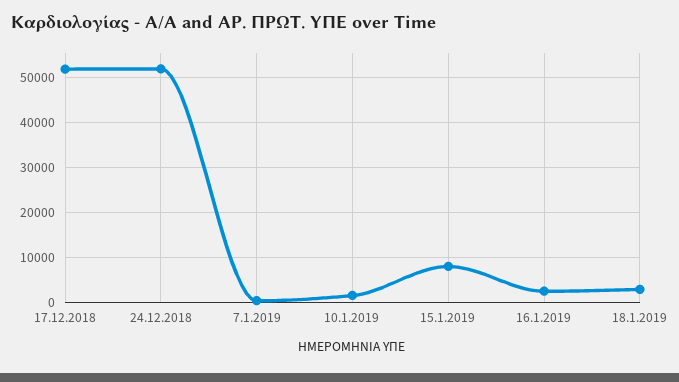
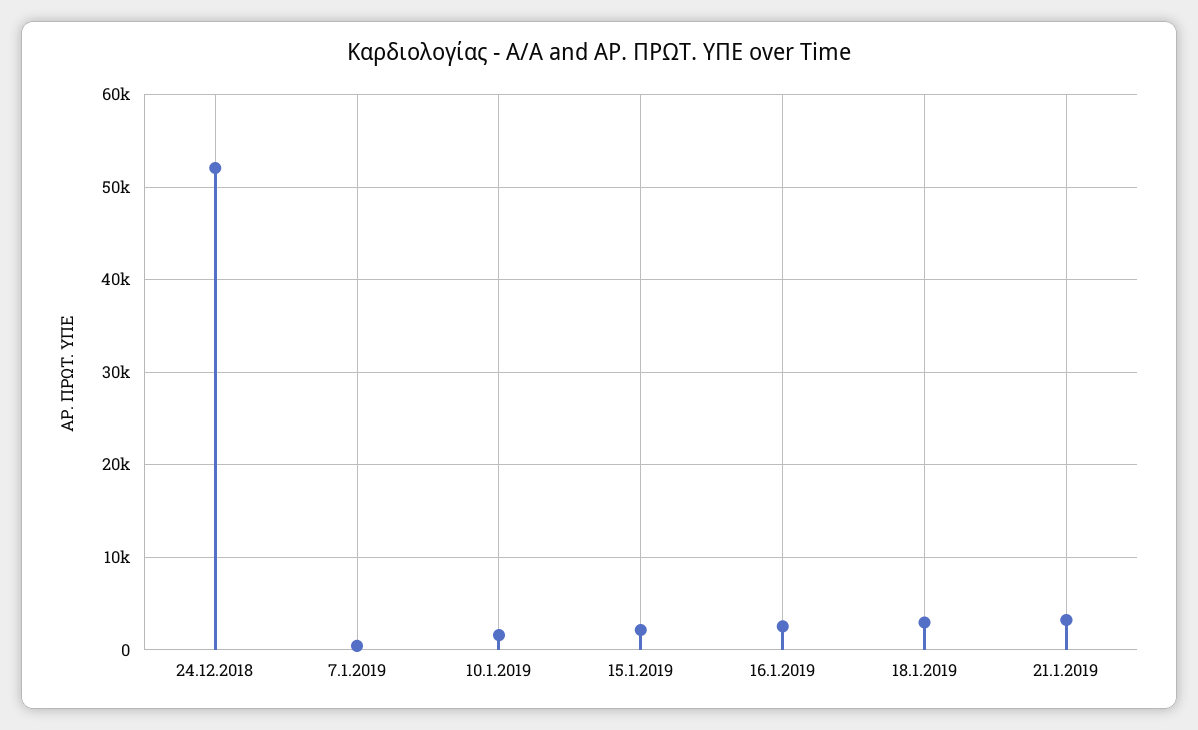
17.12.2018: 52000 -> none
15.1.2019: 8000 -> 2000
21.1.2019: none -> 3000

